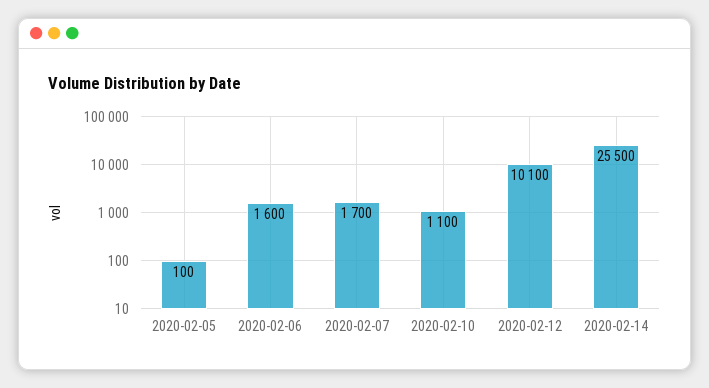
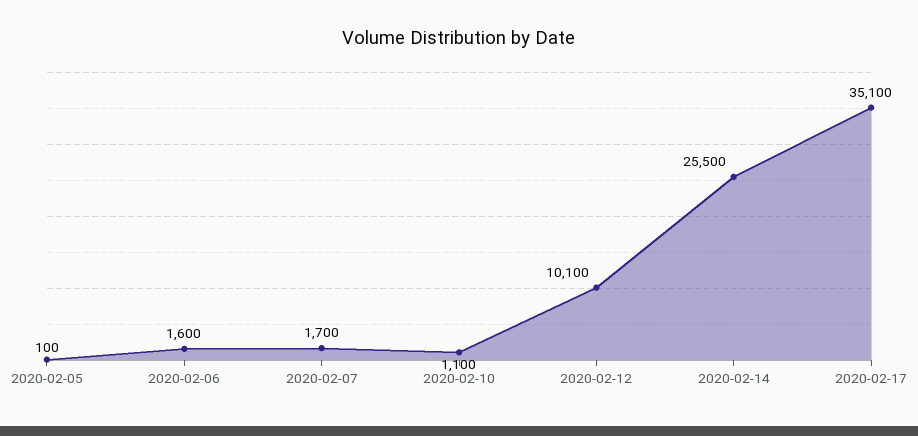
2020-02-17: none -> 35100

